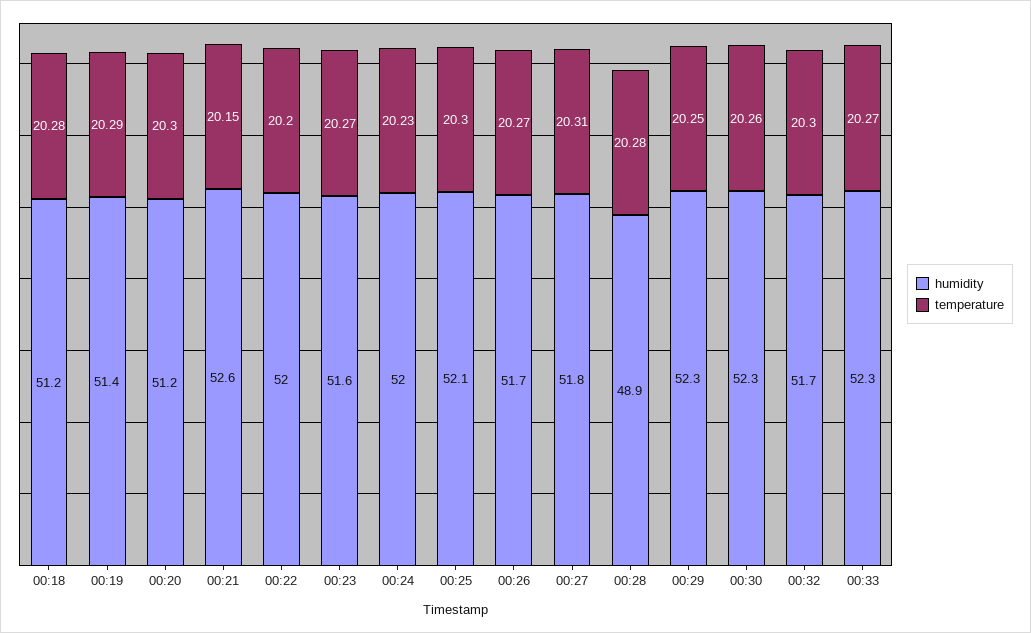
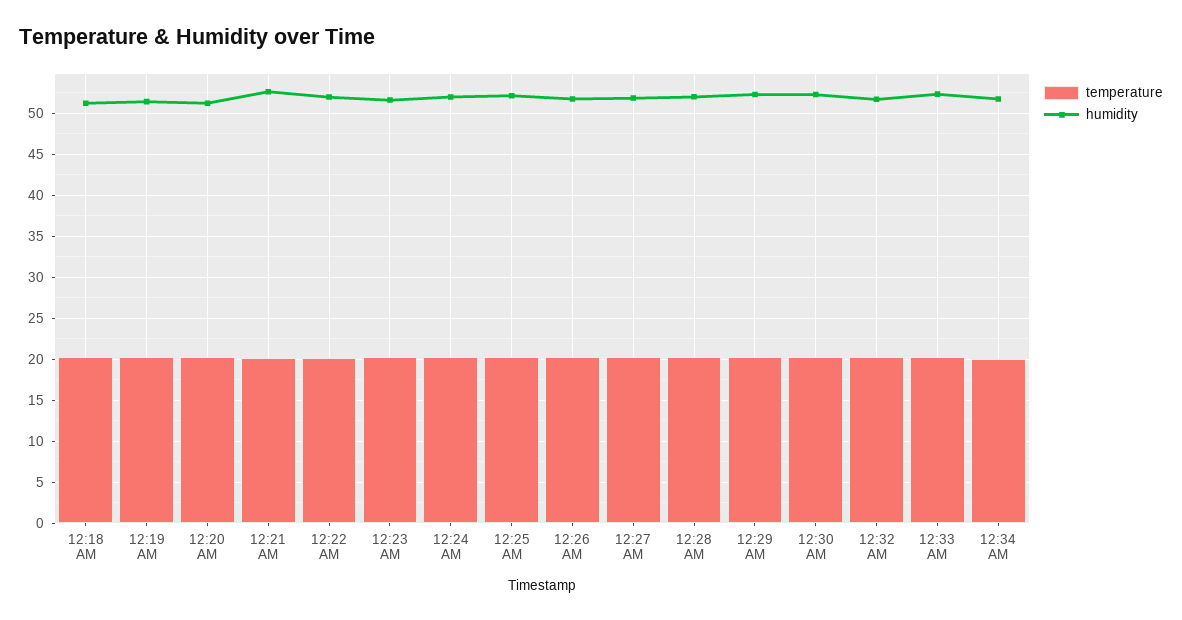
humidity, 00:28: 48.9 -> 52
temperature, 12:34 AM: none -> 20
humidity, 12:34 AM: none -> 52

